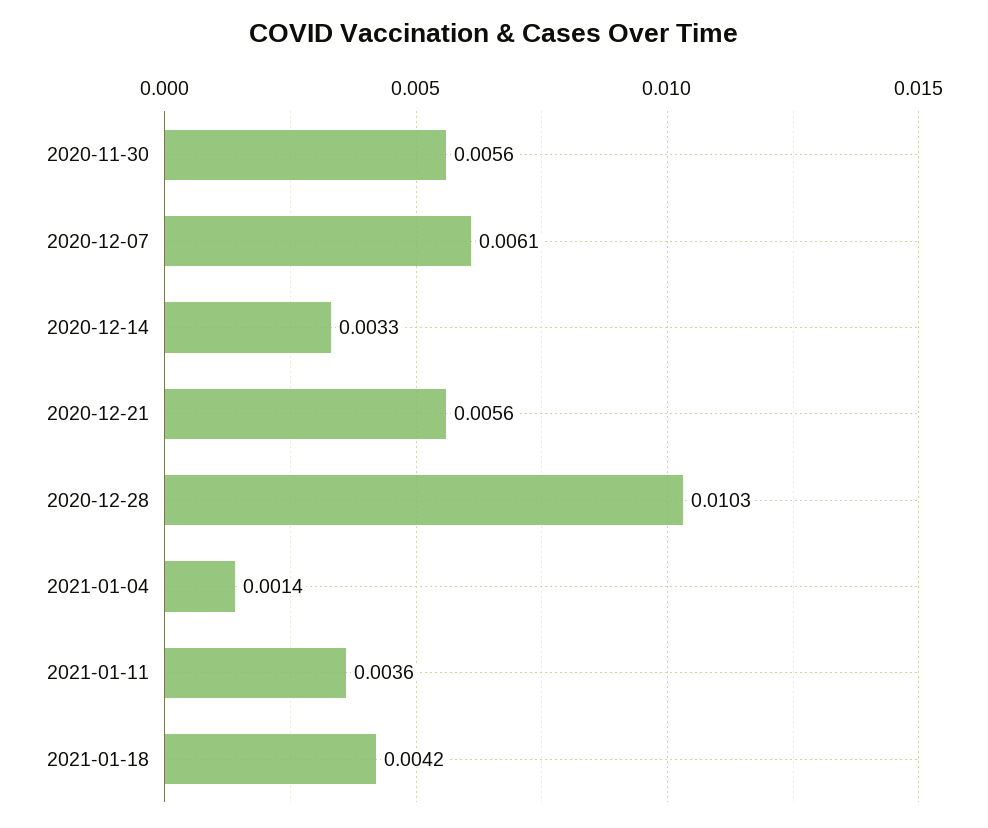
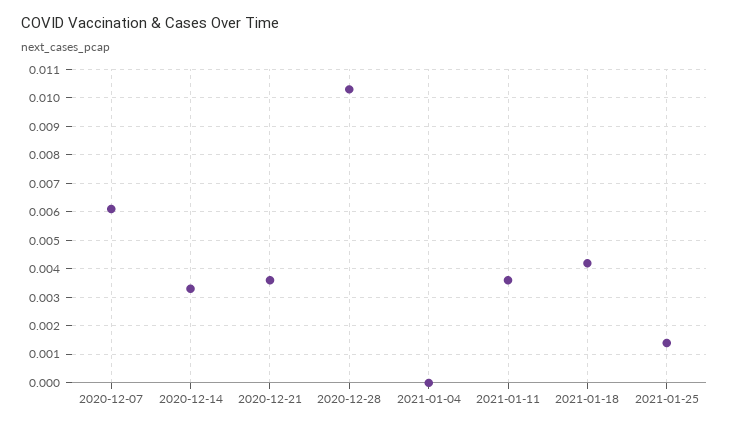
2020-11-30: 0.0056 -> none
2020-12-21: 0.0056 -> 0.0035
2021-01-04: 0.0014 -> 0
2021-01-25: none -> 0.0015

